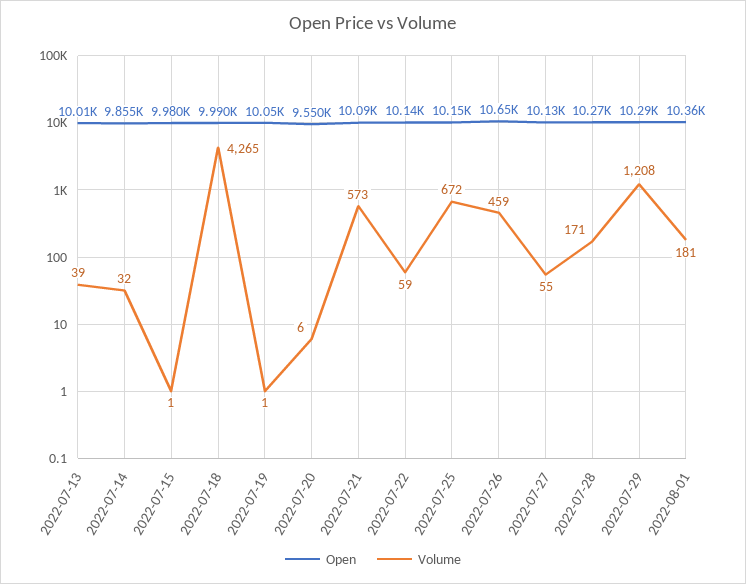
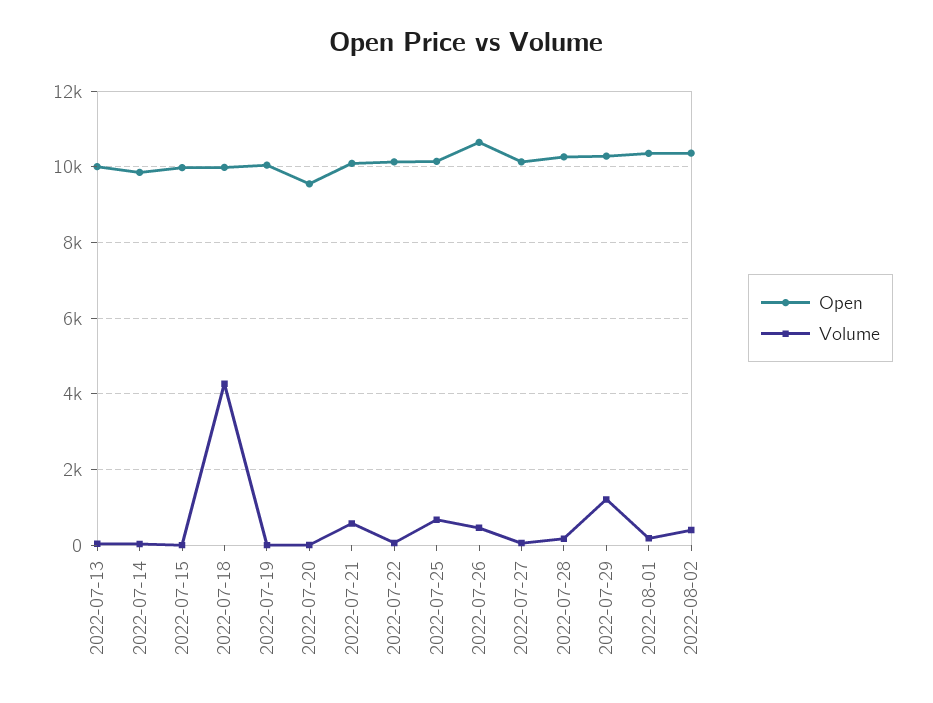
Open, 2022-08-02: none -> 10400
Volume, 2022-08-02: none -> 400

